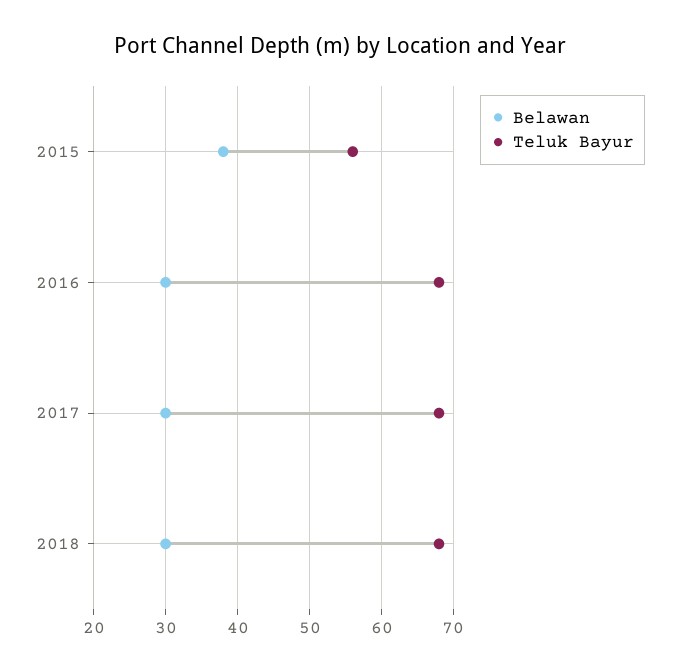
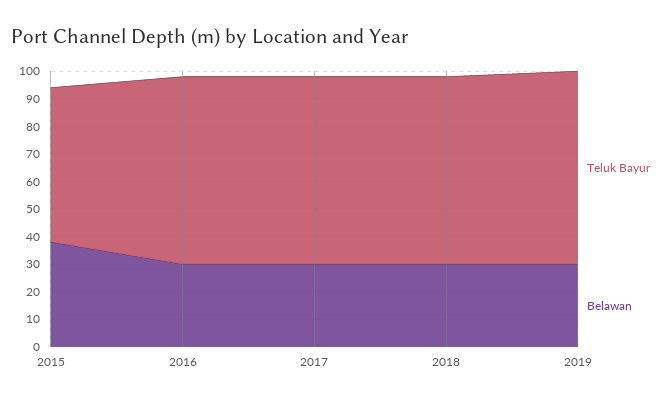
Teluk Bayur, 2019: none -> 70
Belawan, 2019: none -> 30

